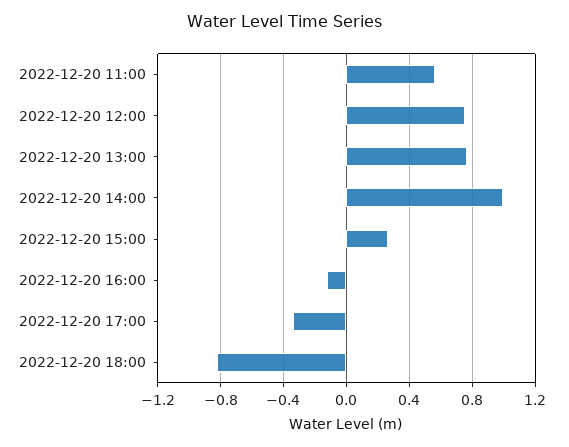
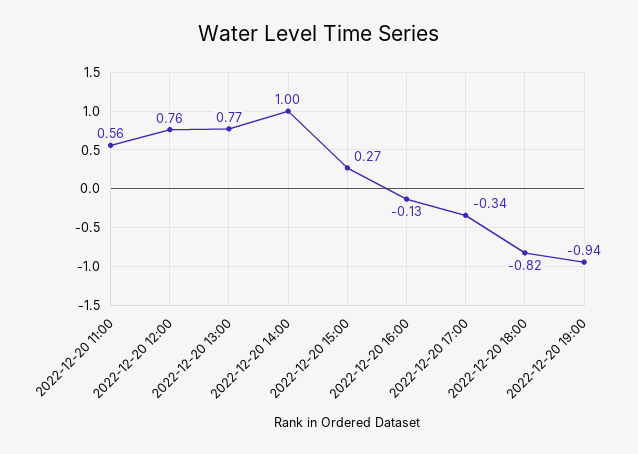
2022-12-20 19:00: none -> -0.94

